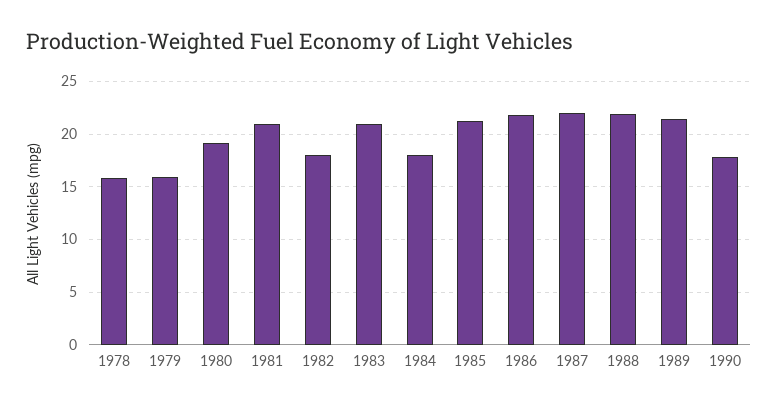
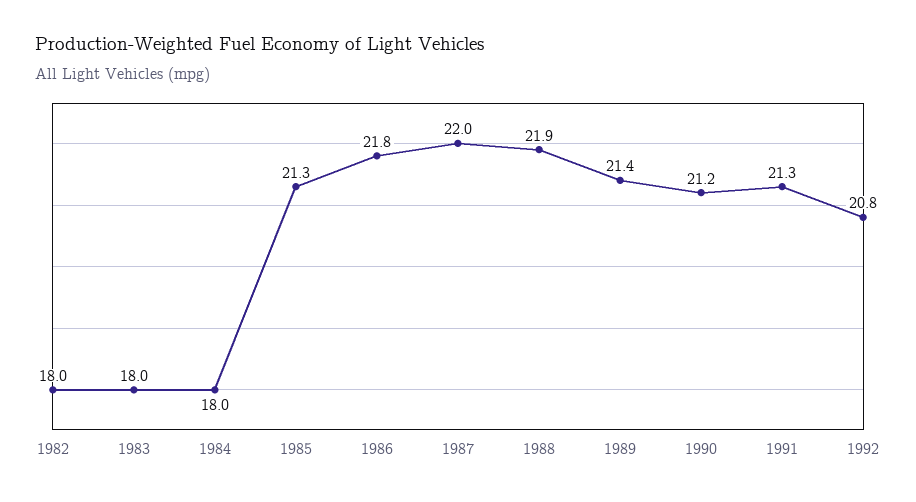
1978: 16 -> none
1979: 16 -> none
1980: 19 -> none
1981: 21 -> none
1983: 21 -> 18
1990: 18 -> 21.2
1991: none -> 21.3
1992: none -> 20.8

